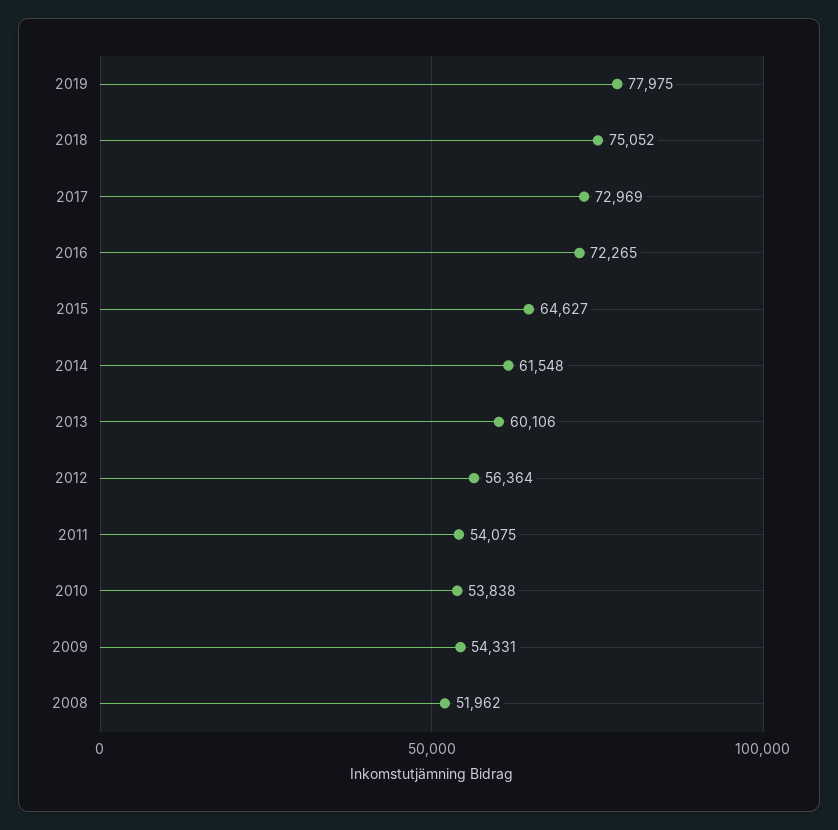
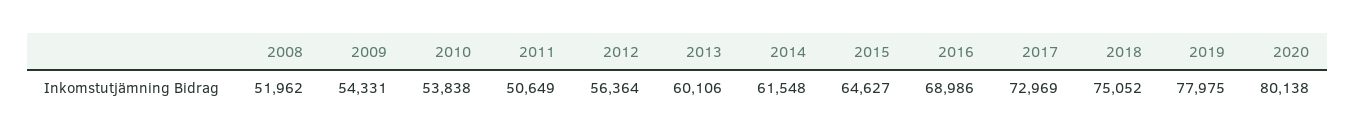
2016: 72265 -> 68986
2011: 54075 -> 50649
2020: none -> 80138

